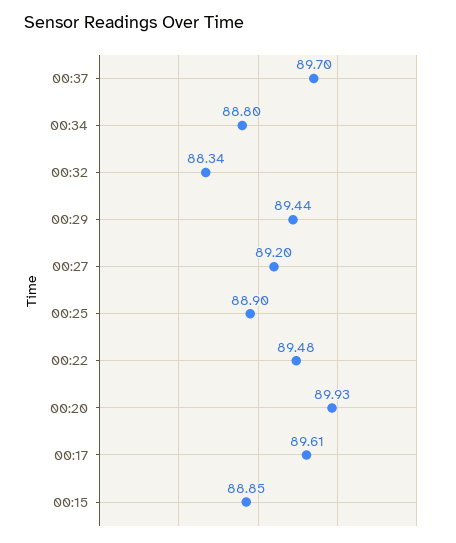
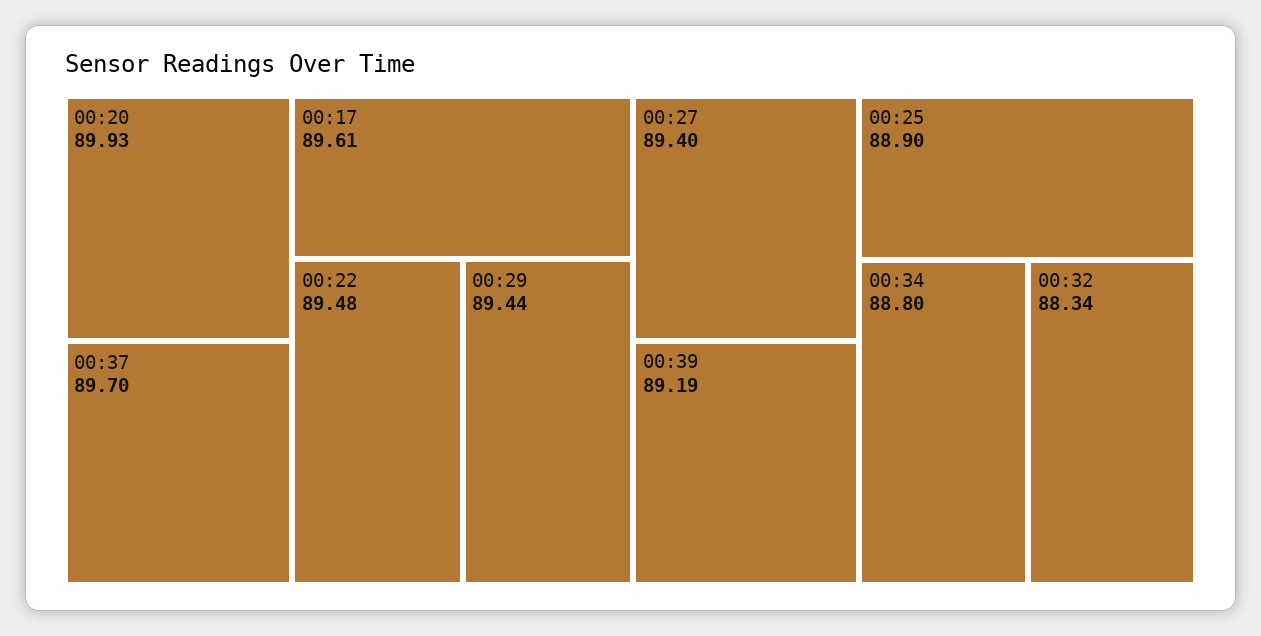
00:27: 89.2 -> 89.4
00:15: 88.85 -> none
00:39: none -> 89.19

